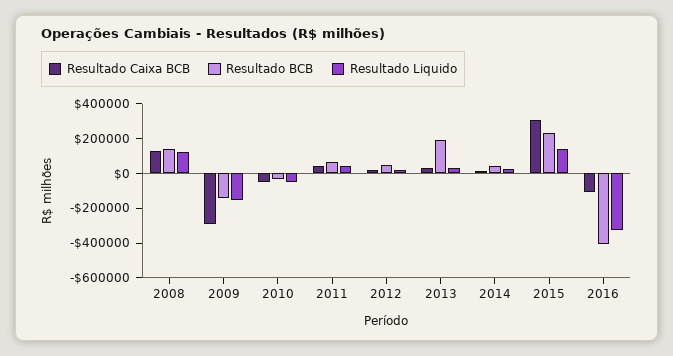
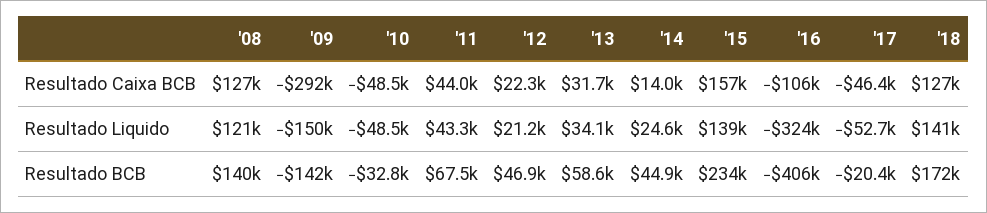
Resultado BCB, 2013: 200000 -> 58600
Resultado Caixa BCB, 2015: 300000 -> 157000
Resultado Caixa BCB, '17: none -> -46400
Resultado Caixa BCB, '18: none -> 127000
Resultado Liquido, '17: none -> -52700
Resultado Liquido, '18: none -> 141000
Resultado BCB, '17: none -> -20400
Resultado BCB, '18: none -> 172000

